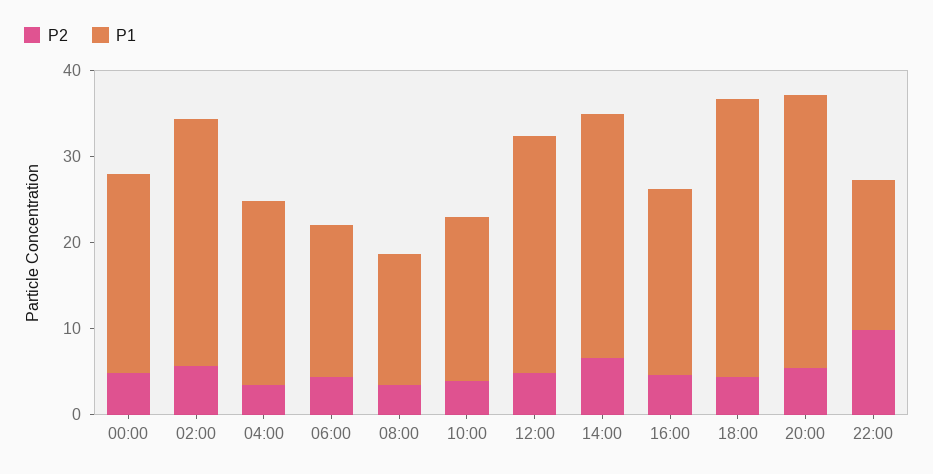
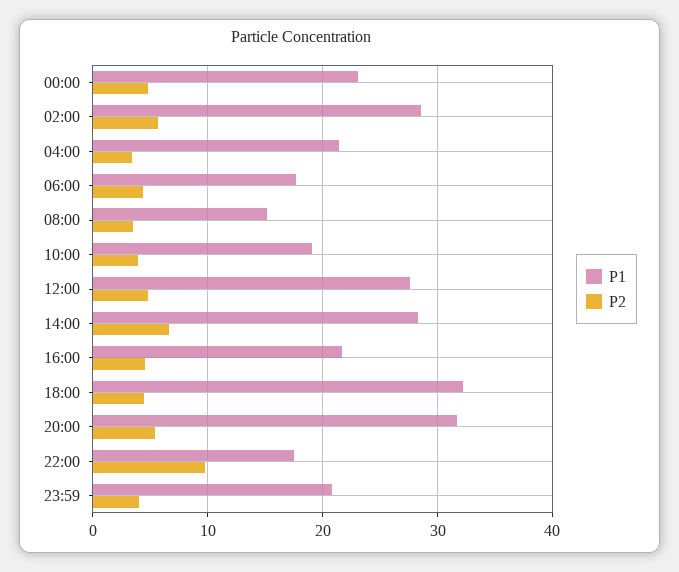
P1, 23:59: none -> 21
P2, 23:59: none -> 4

